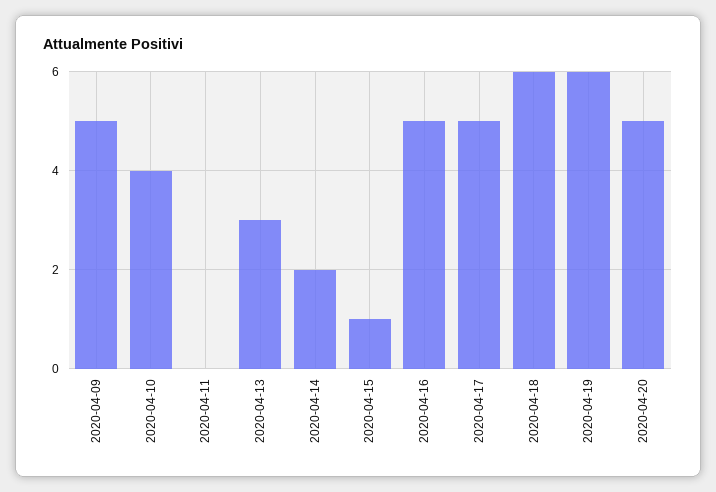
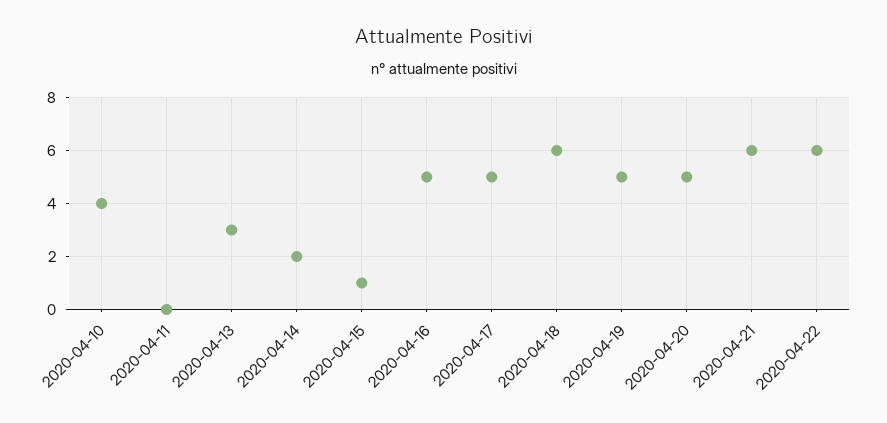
2020-04-09: 5 -> none
2020-04-19: 6 -> 5
2020-04-21: none -> 6
2020-04-22: none -> 6

